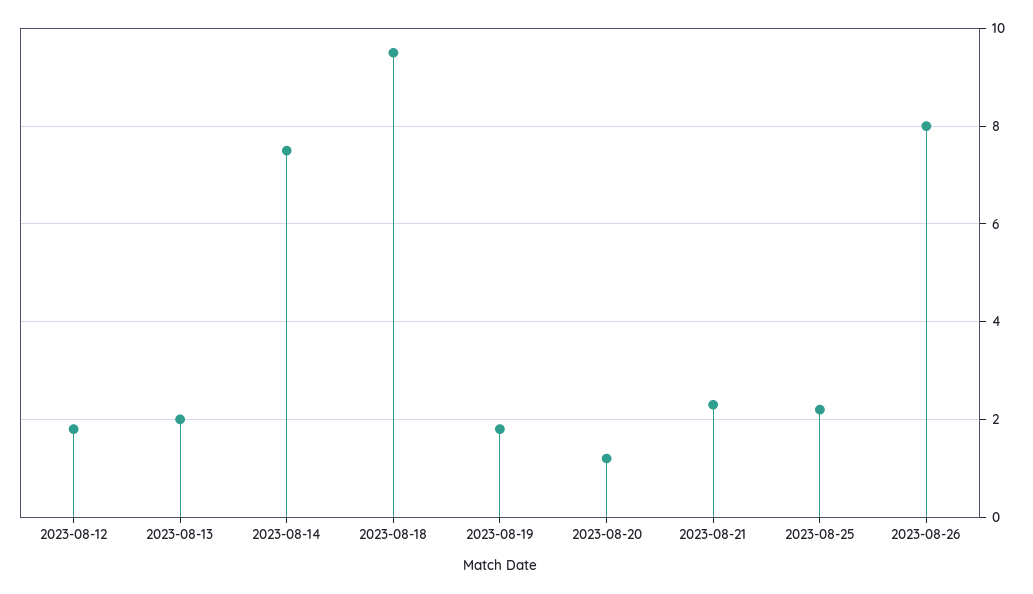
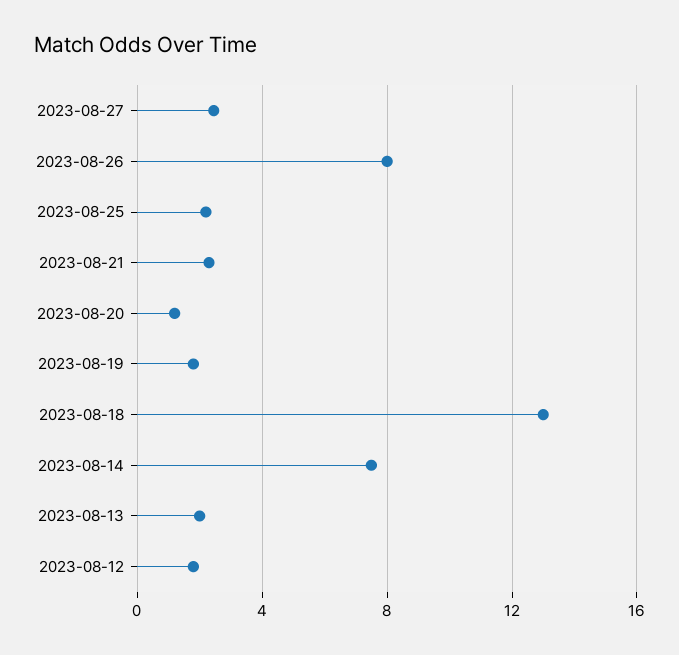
2023-08-18: 9.5 -> 13
2023-08-27: none -> 2.5

